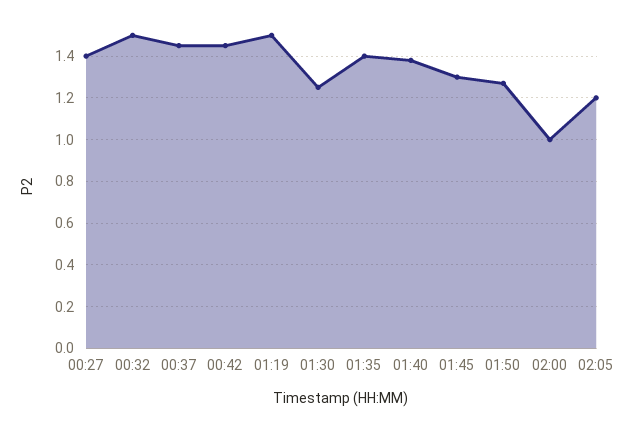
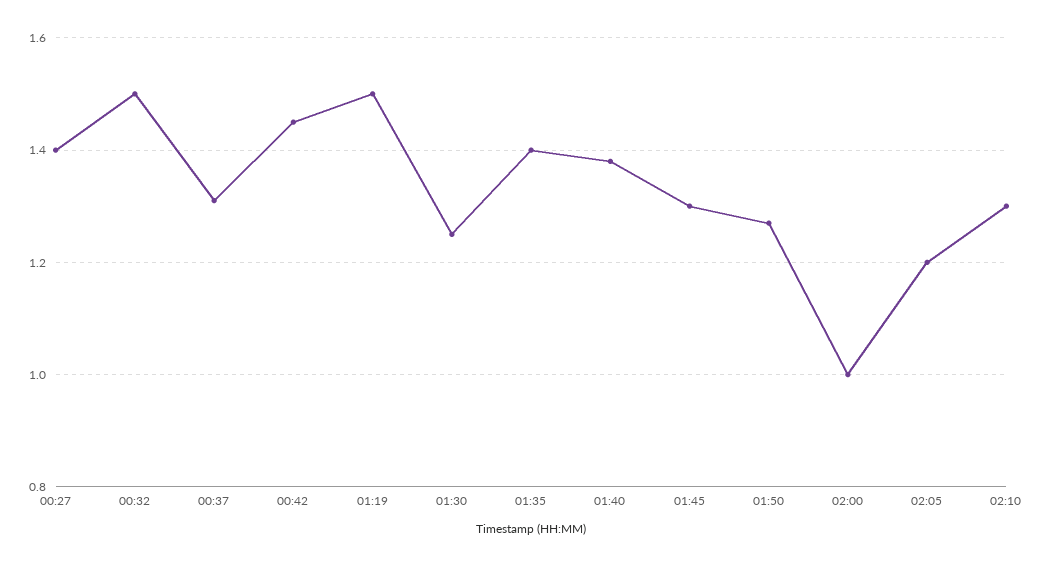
00:37: 1.45 -> 1.3
02:10: none -> 1.3

